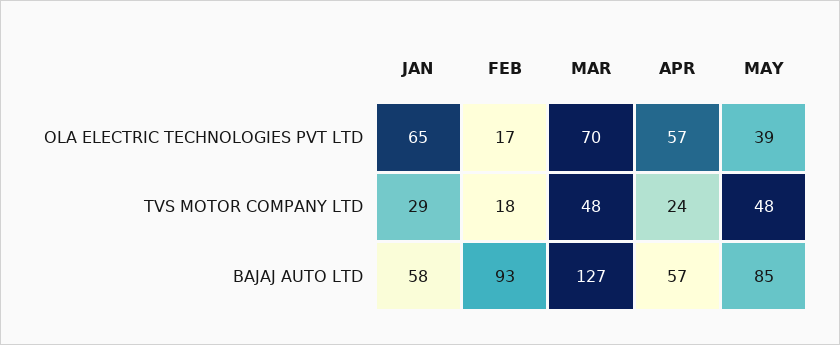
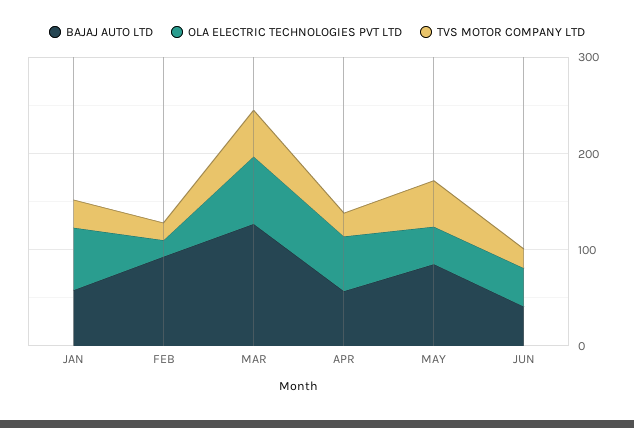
BAJAJ AUTO LTD, JUN: none -> 40
OLA ELECTRIC TECHNOLOGIES PVT LTD, JUN: none -> 40
TVS MOTOR COMPANY LTD, JUN: none -> 20

